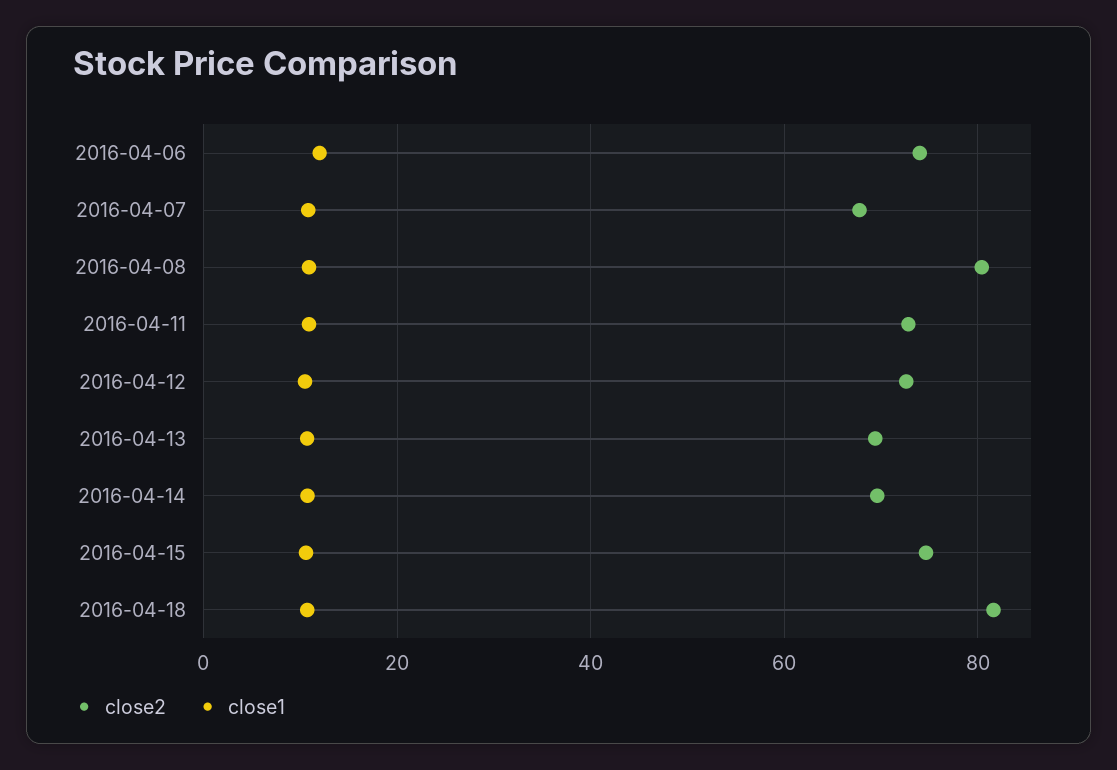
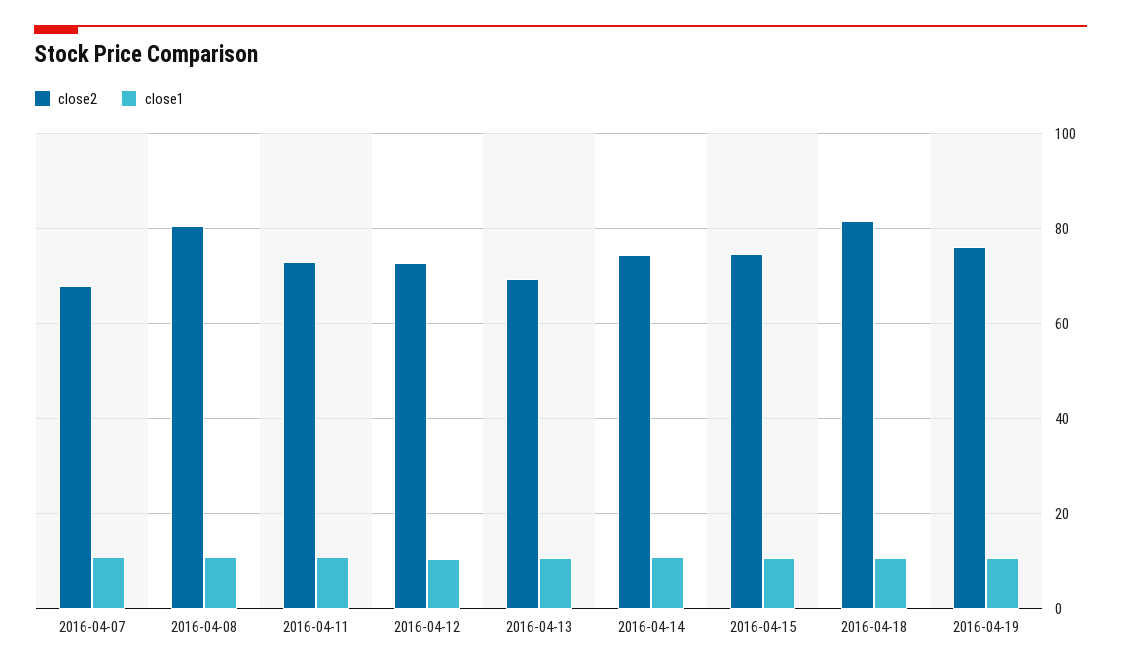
close2, 2016-04-06: 74 -> none
close1, 2016-04-06: 12 -> none
close2, 2016-04-14: 70 -> 74
close2, 2016-04-19: none -> 76
close1, 2016-04-19: none -> 10

